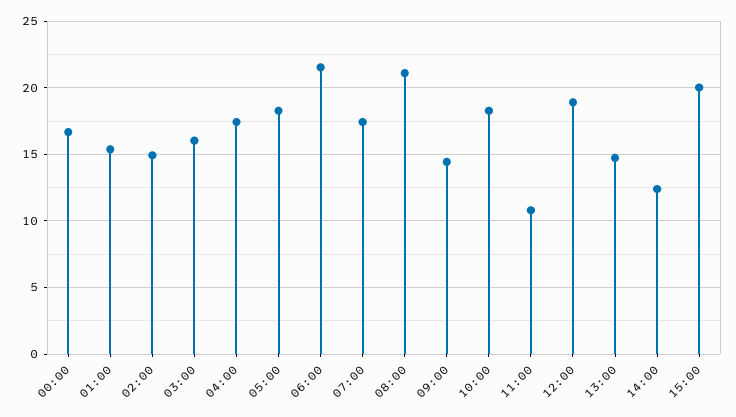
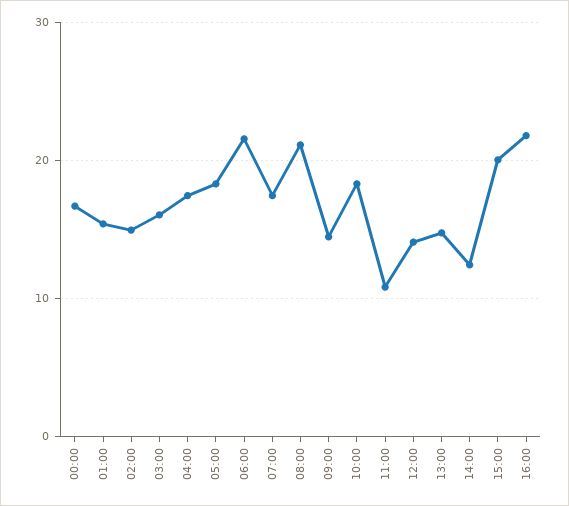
12:00: 19 -> 14
16:00: none -> 22

